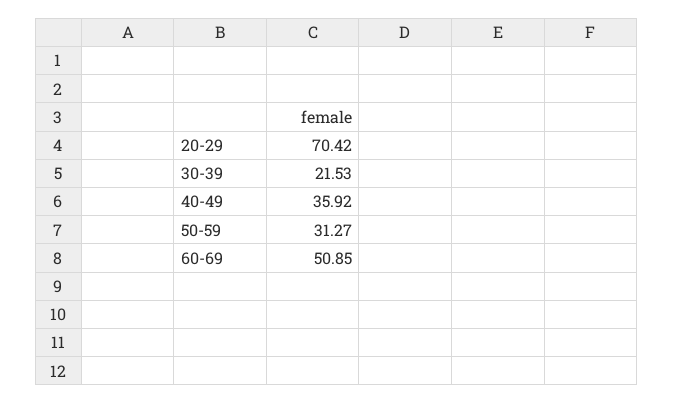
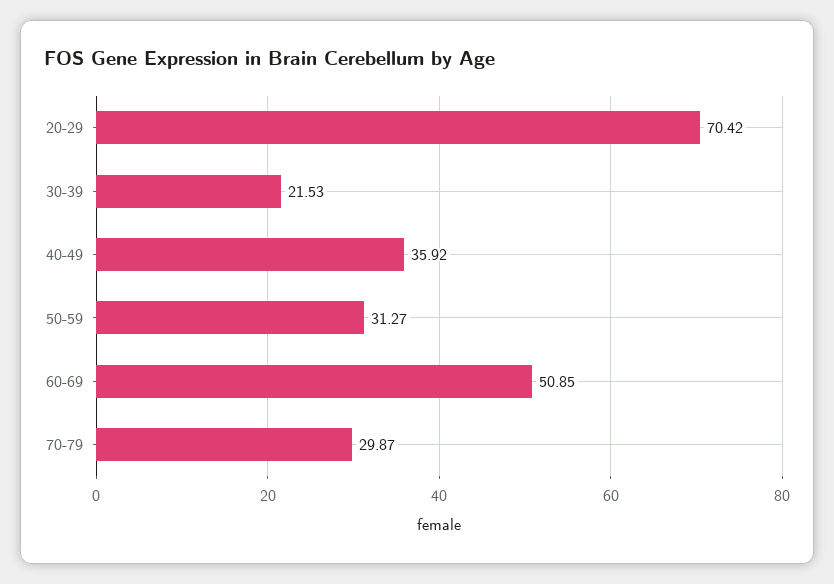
70-79: none -> 29.87

